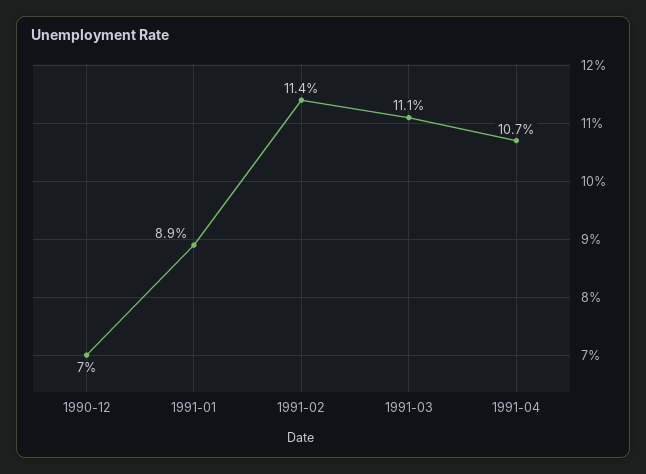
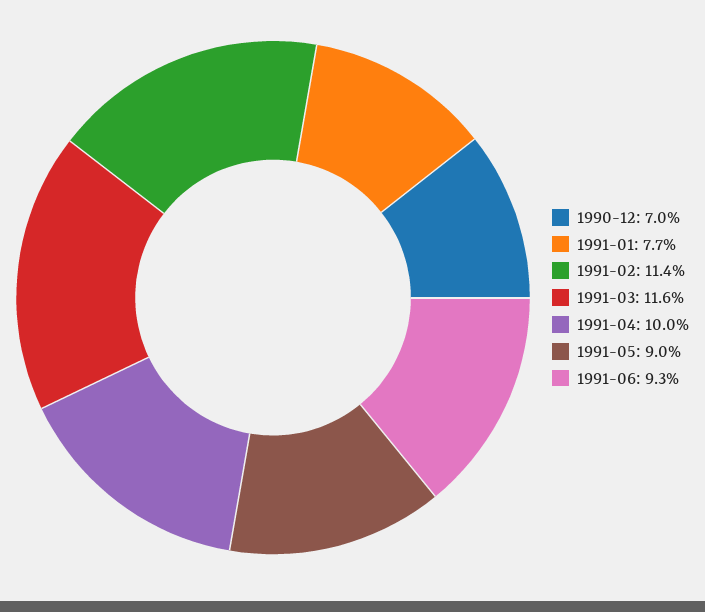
1991-01: 8.9 -> 7.7
1991-03: 11.1 -> 11.6
1991-04: 10.7 -> 10
1991-05: none -> 9
1991-06: none -> 9.3

